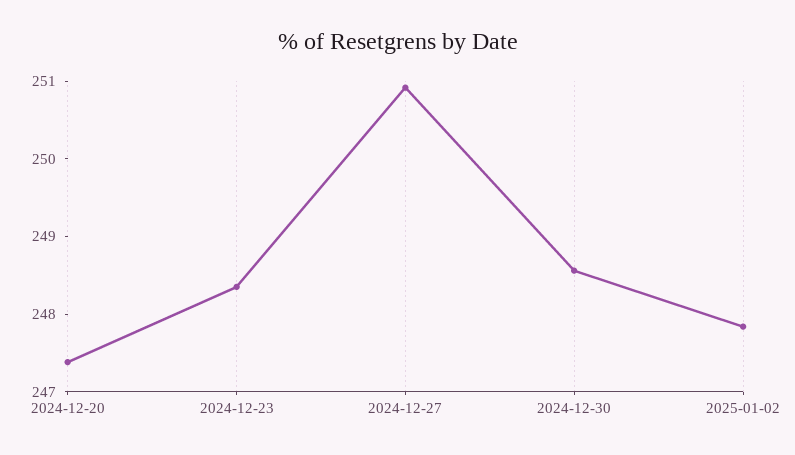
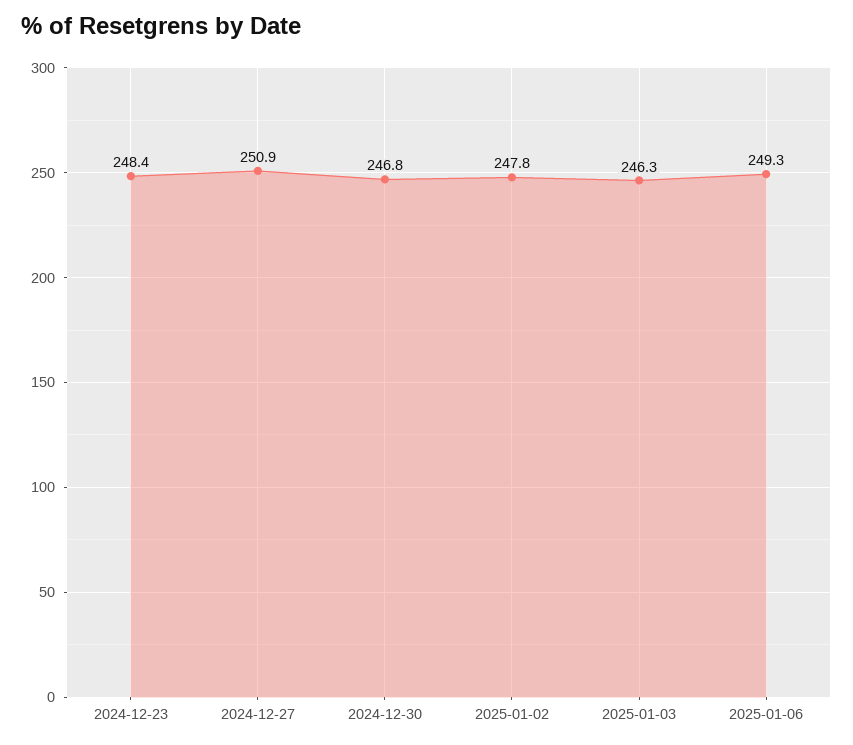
2024-12-20: 247.4 -> none
2024-12-30: 248.6 -> 246.8
2025-01-03: none -> 246.3
2025-01-06: none -> 249.3

